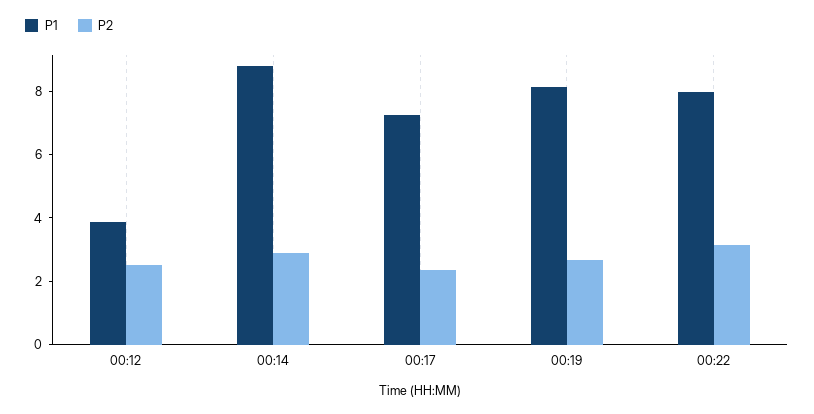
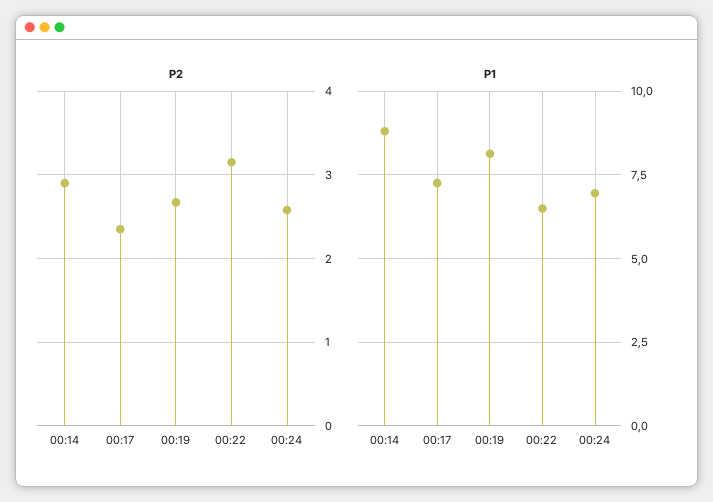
P1, 00:12: 4 -> none
P2, 00:12: 2.5 -> none
P1, 00:22: 8 -> 6.5
P2, 00:24: none -> 2.6
P1, 00:24: none -> 7

